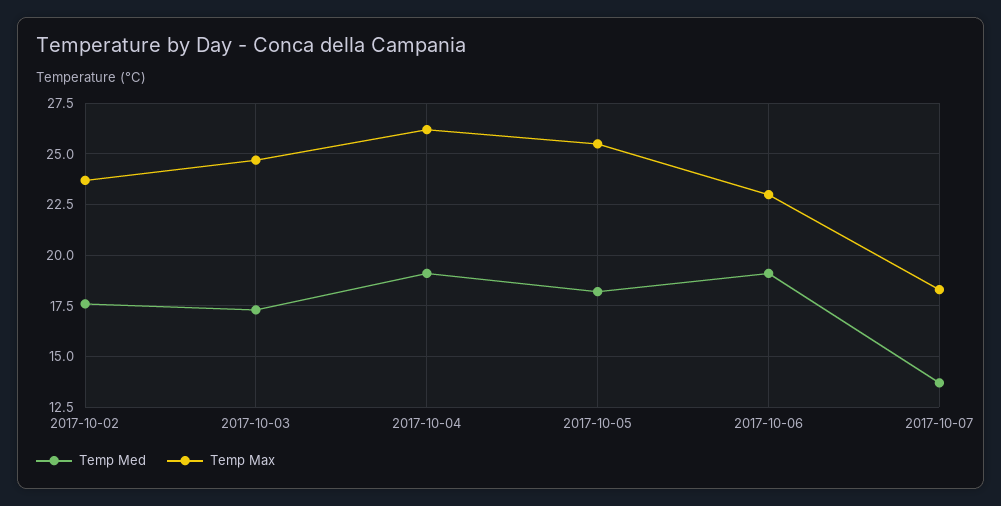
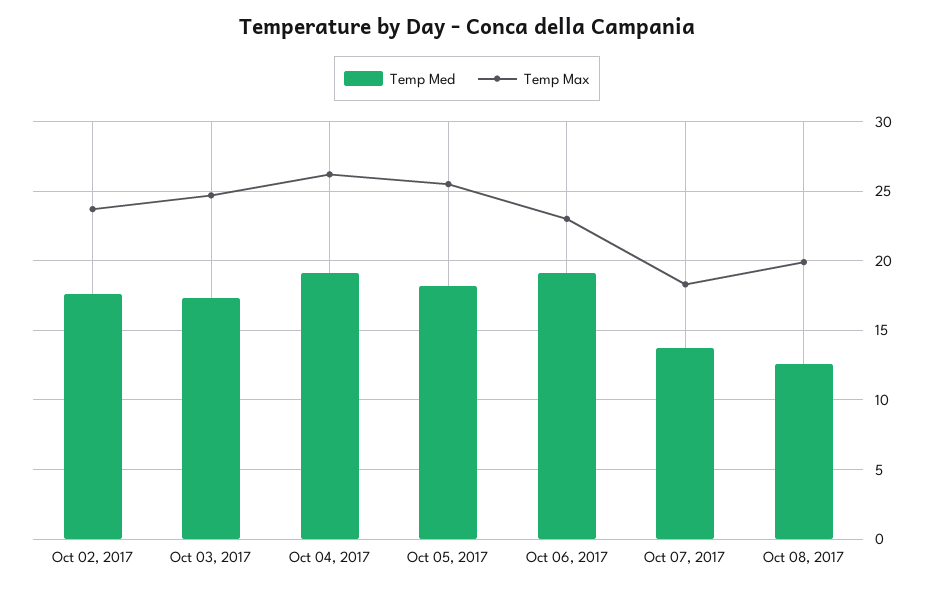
Temp Med, Oct 08, 2017: none -> 12.5
Temp Max, Oct 08, 2017: none -> 20

